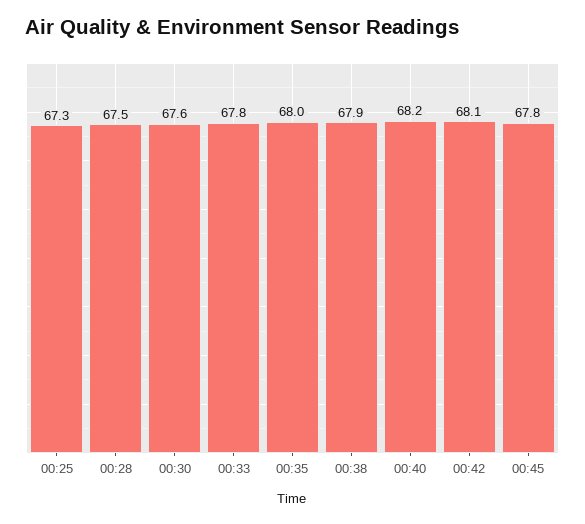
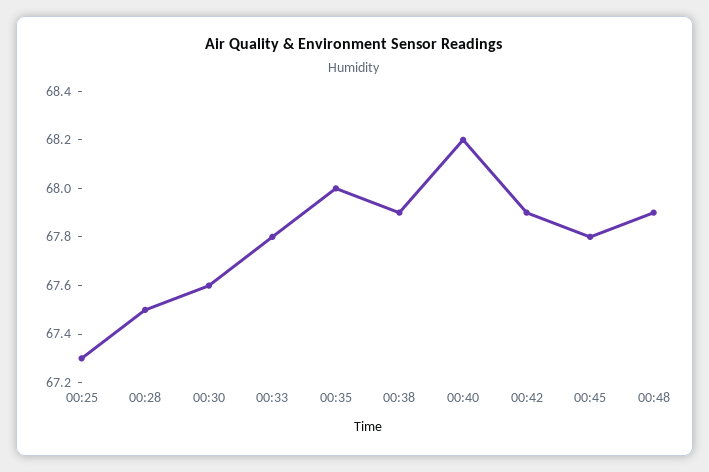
00:42: 68.1 -> 67.9
00:48: none -> 67.9

